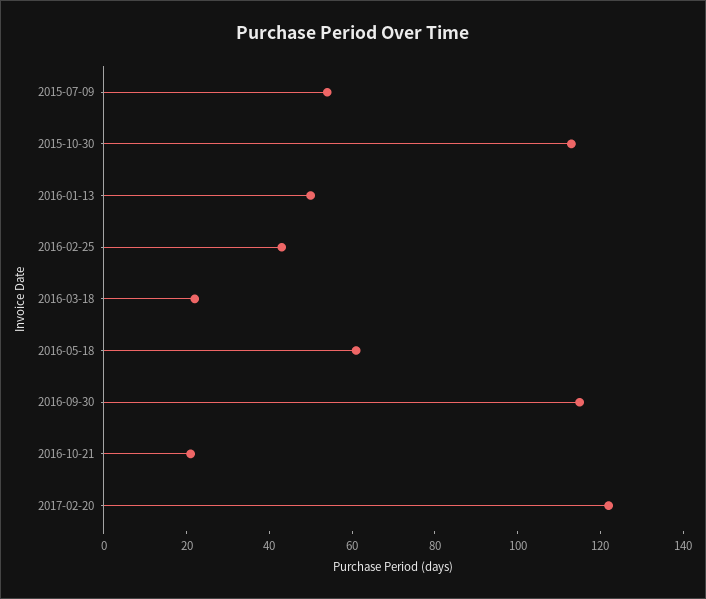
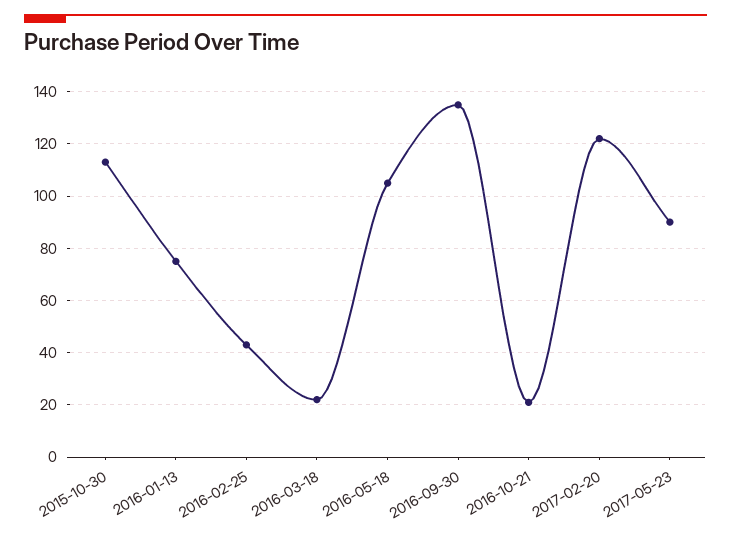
2015-07-09: 55 -> none
2016-01-13: 50 -> 75
2016-05-18: 60 -> 105
2016-09-30: 115 -> 135
2017-05-23: none -> 90

